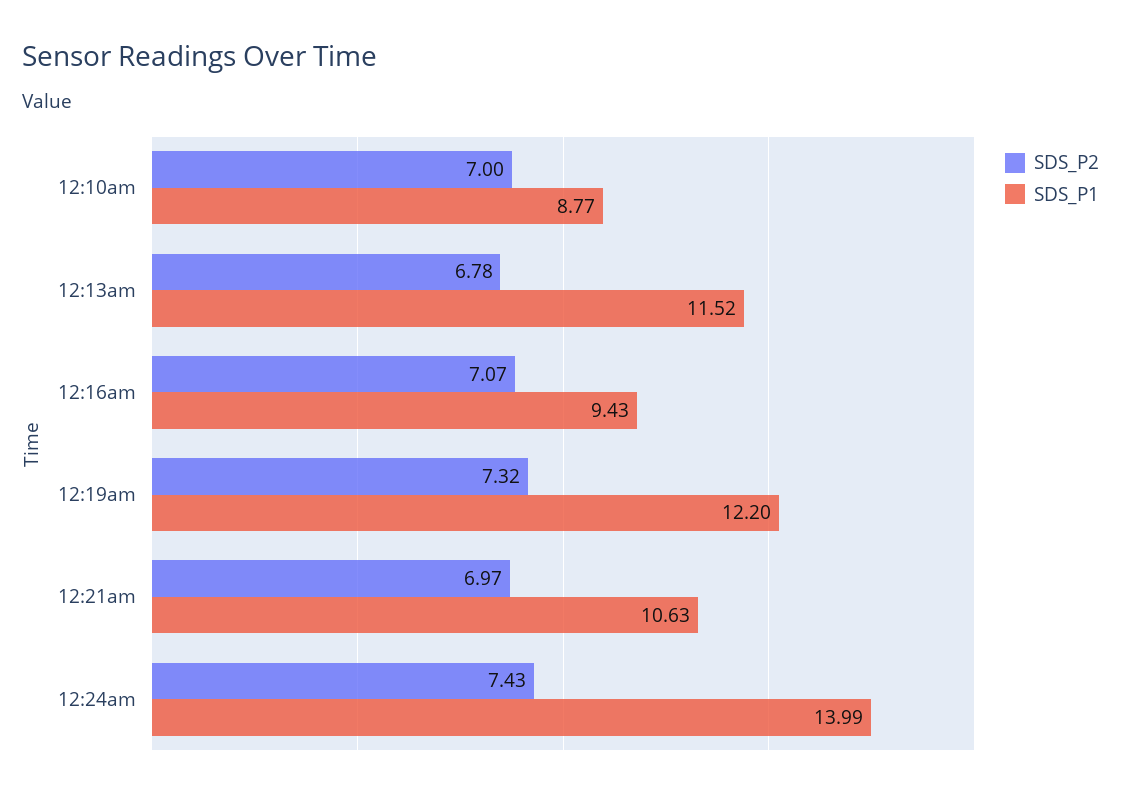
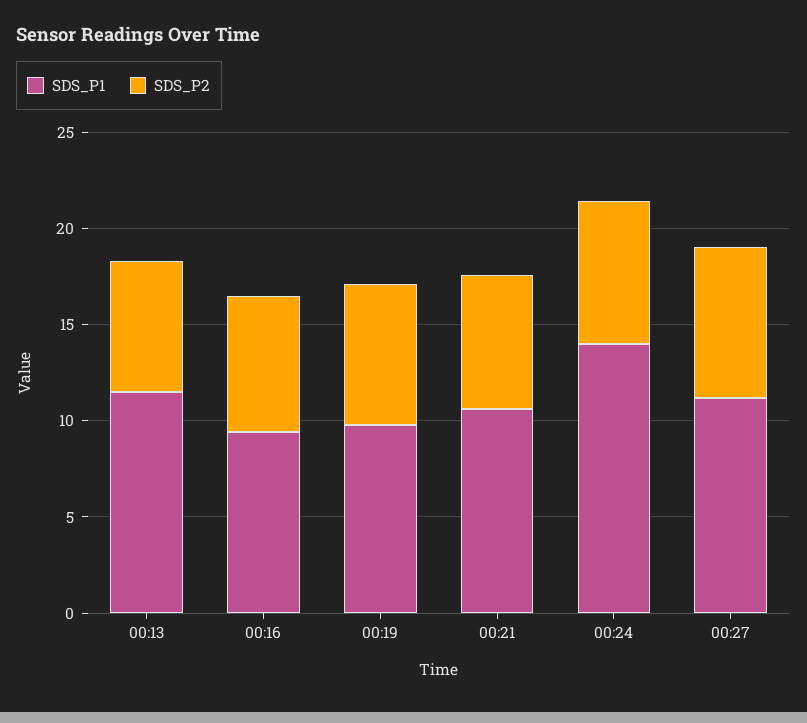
SDS_P2, 12:10am: 7 -> none
SDS_P1, 12:10am: 8.77 -> none
SDS_P1, 12:19am: 12.2 -> 10
SDS_P1, 00:27: none -> 11
SDS_P2, 00:27: none -> 8

